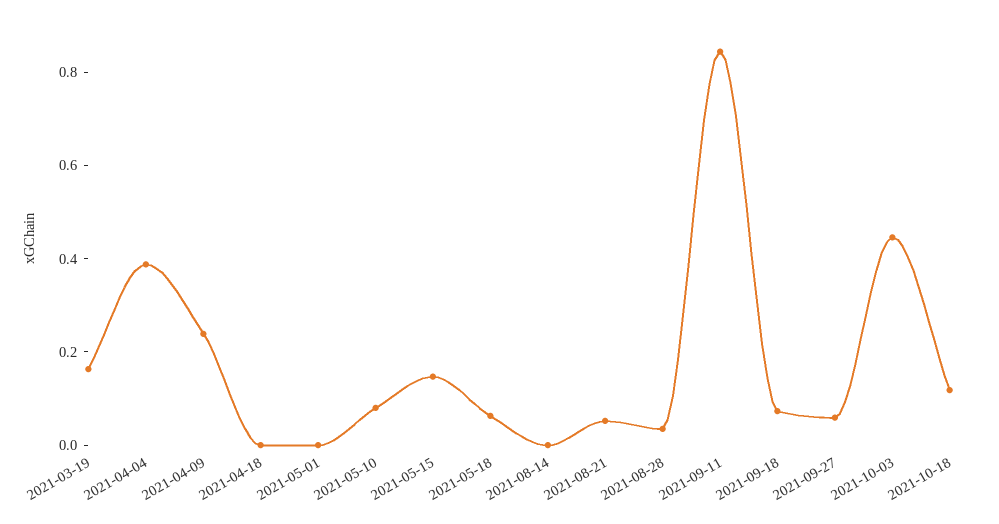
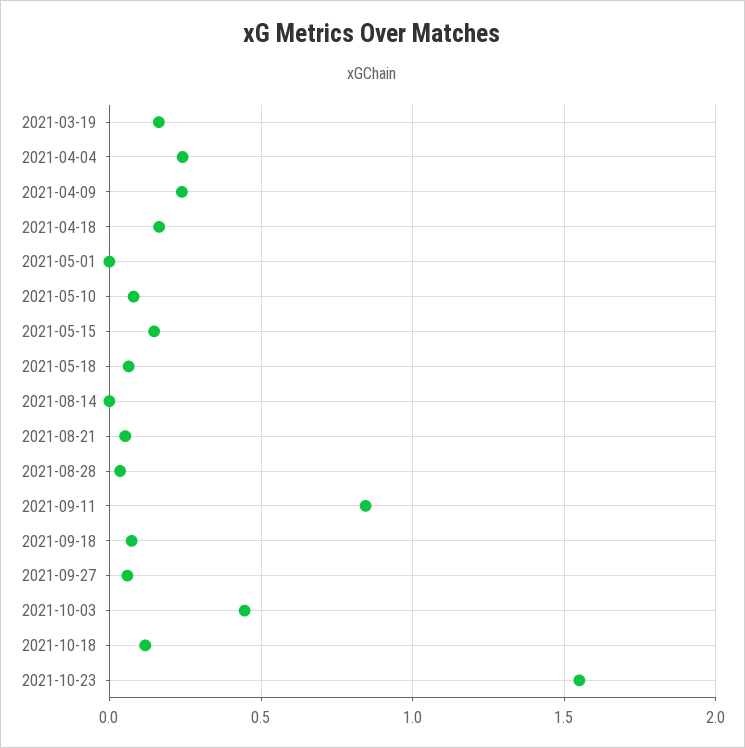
2021-04-04: 0.4 -> 0.25
2021-04-18: 0 -> 0.15
2021-10-23: none -> 1.55

